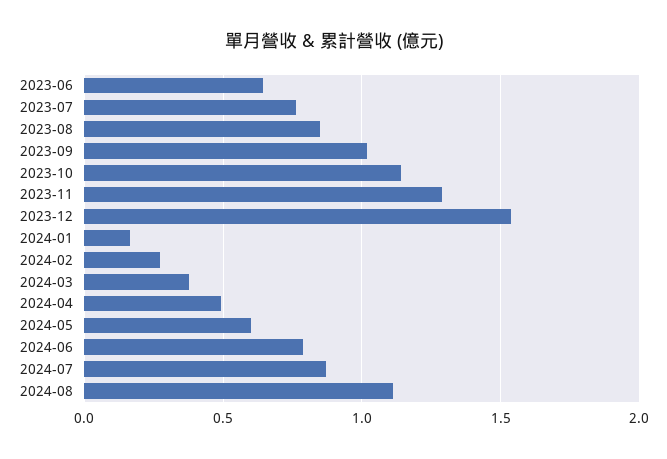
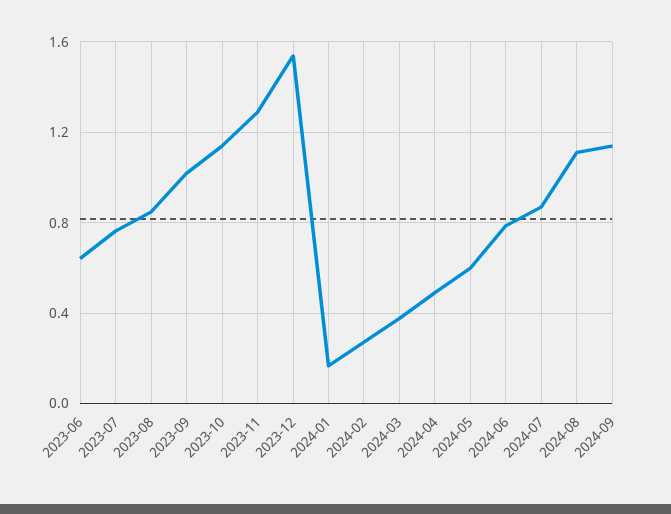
2024-09: none -> 1.15

